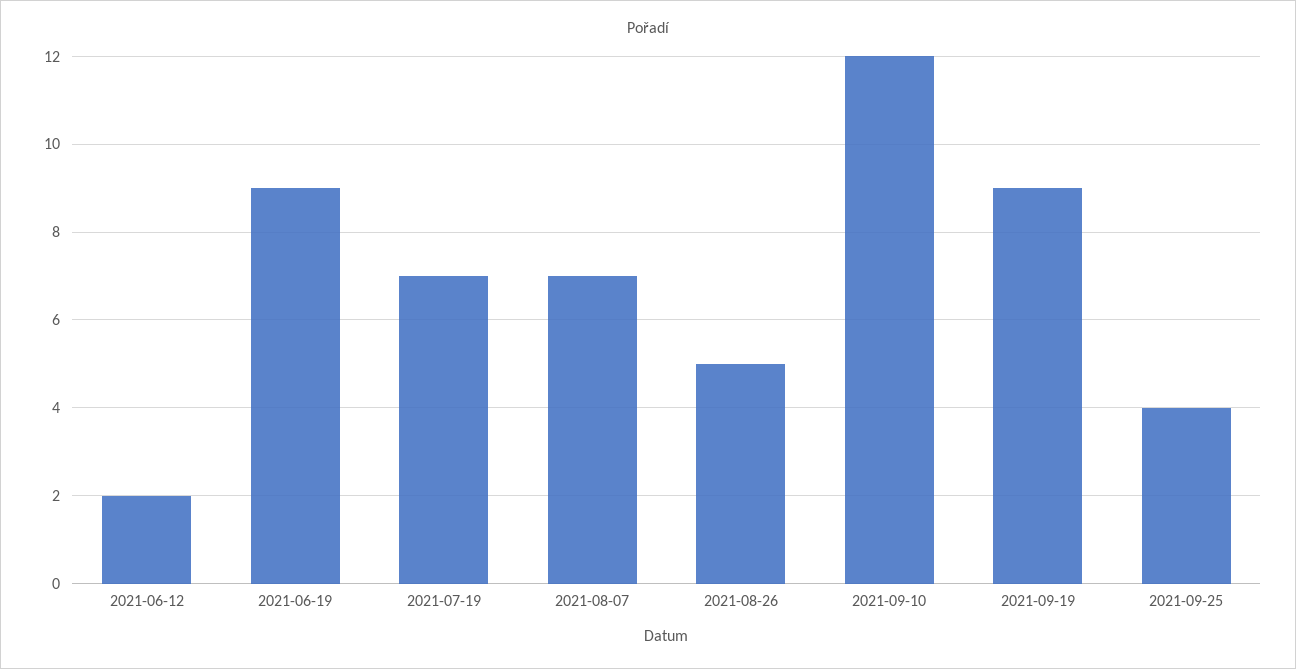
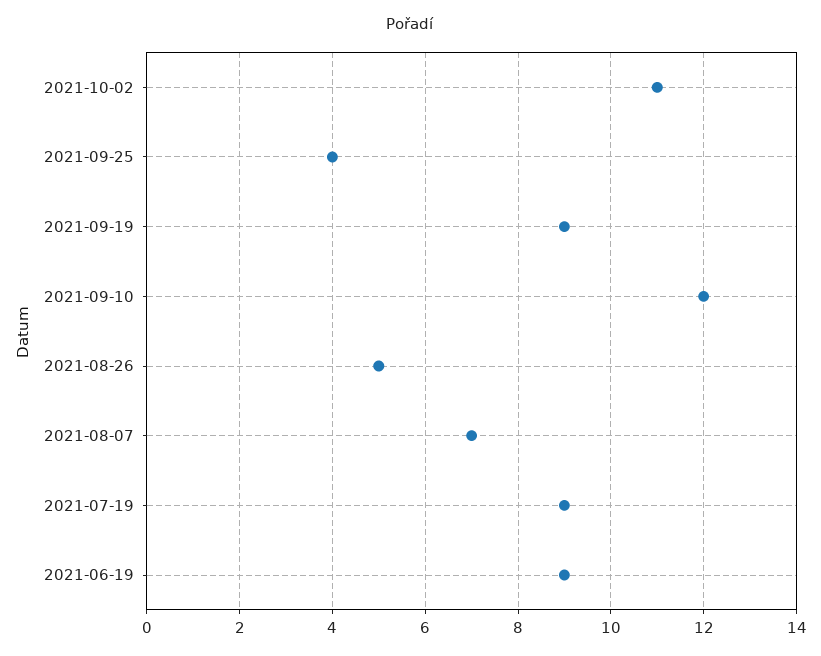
2021-06-12: 2 -> none
2021-07-19: 7 -> 9
2021-10-02: none -> 11

